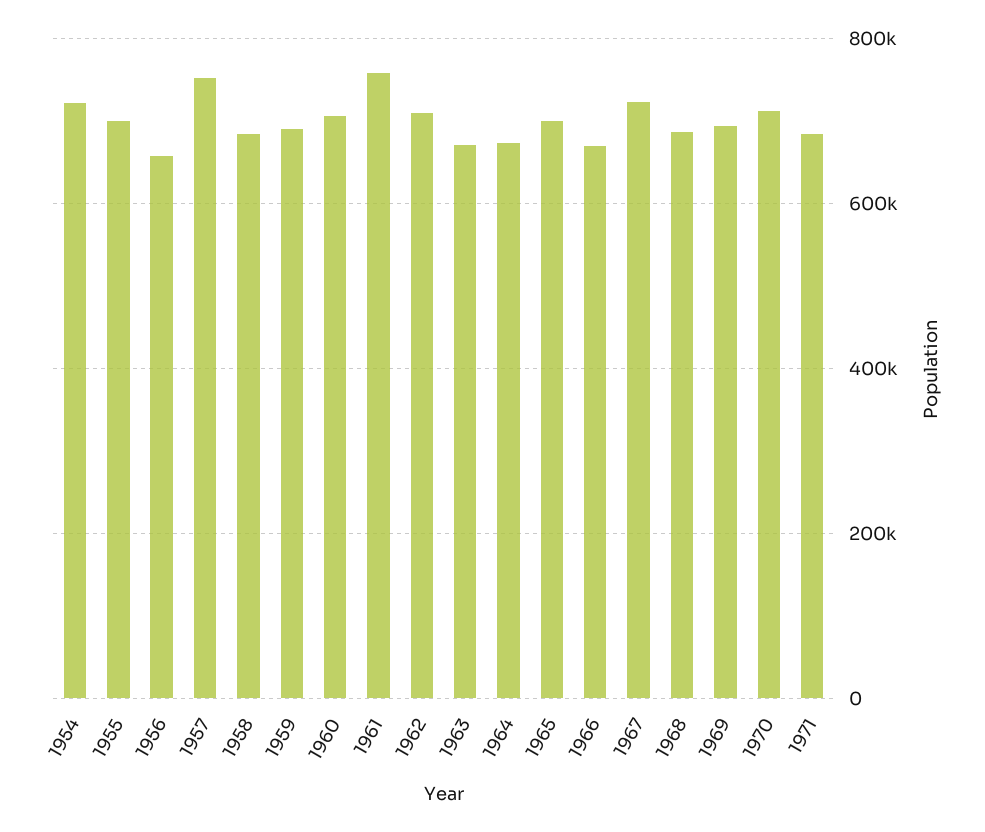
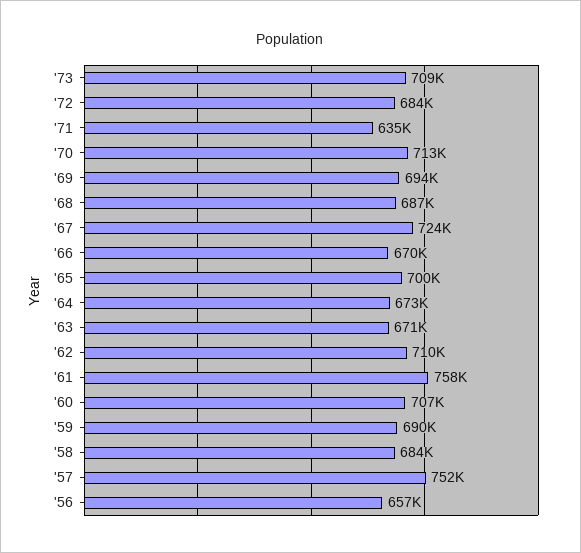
1954: 720000 -> none
1955: 700000 -> none
1971: 680000 -> 635000
'73: none -> 709000
'72: none -> 684000

